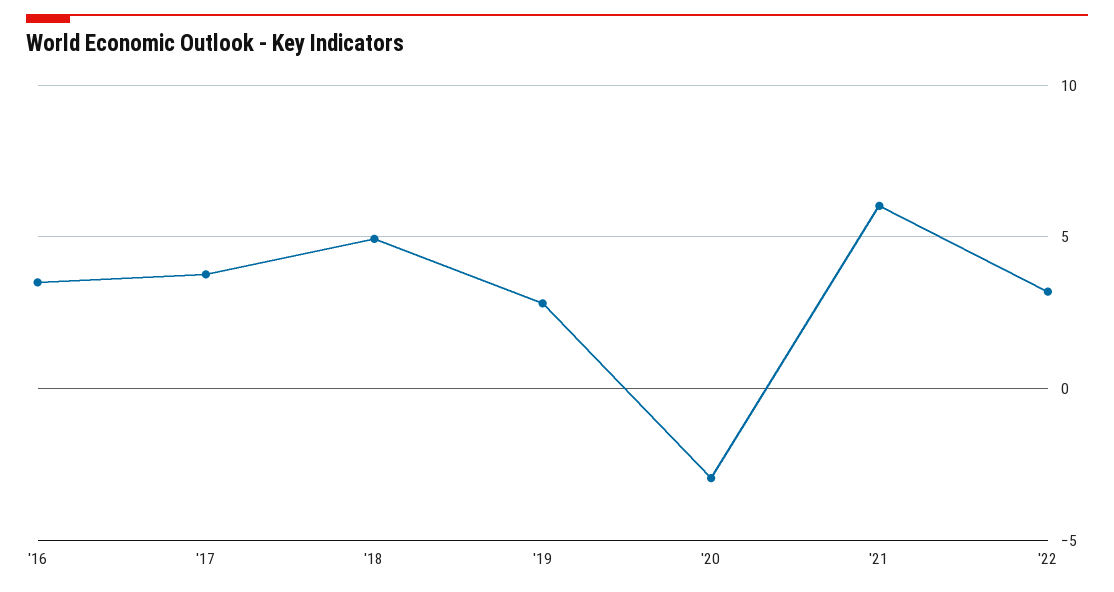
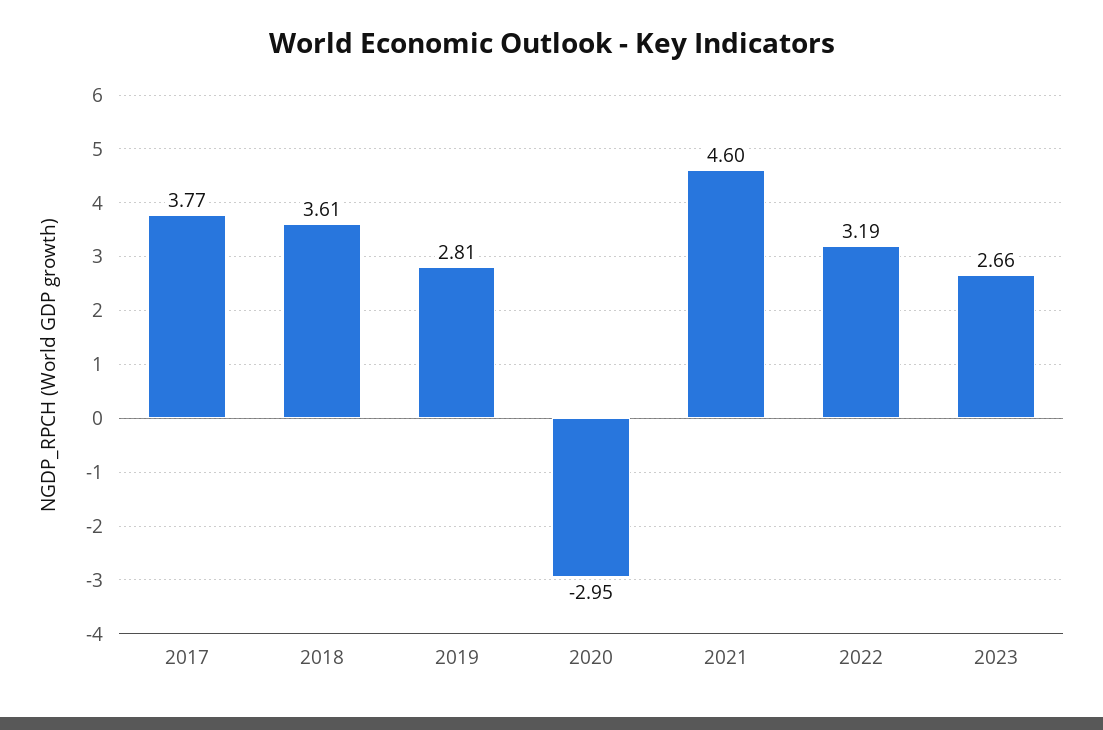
'16: 3.5 -> none
'18: 5 -> 3.61
'21: 6 -> 4.6
2023: none -> 2.66

